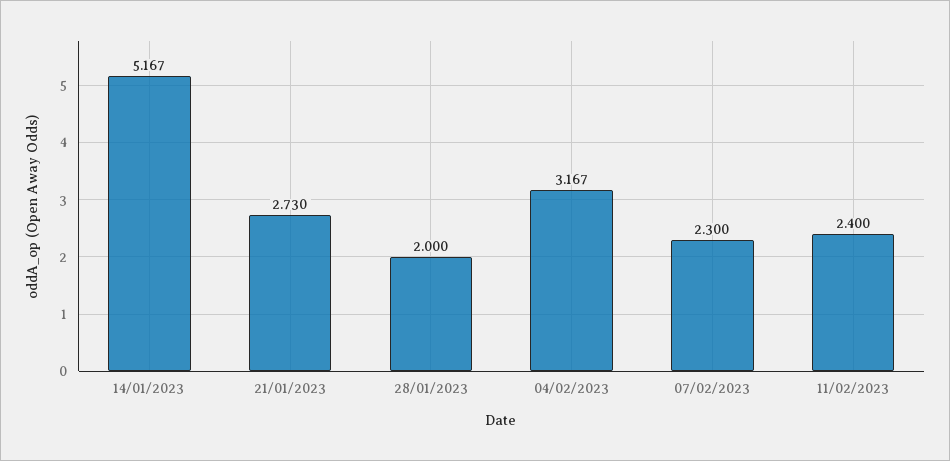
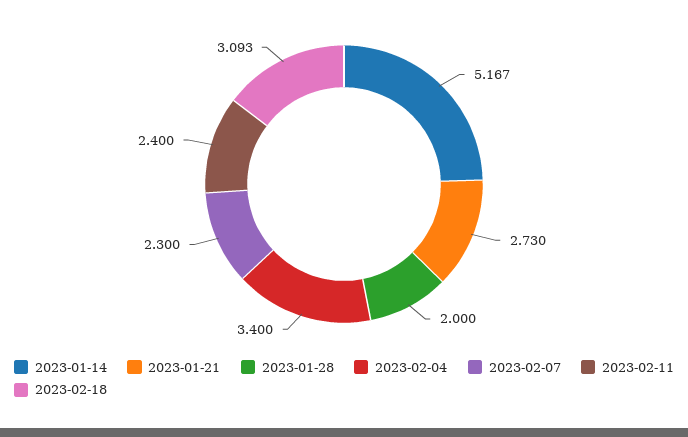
04/02/2023: 3.167 -> 3.4
2023-02-18: none -> 3.093

